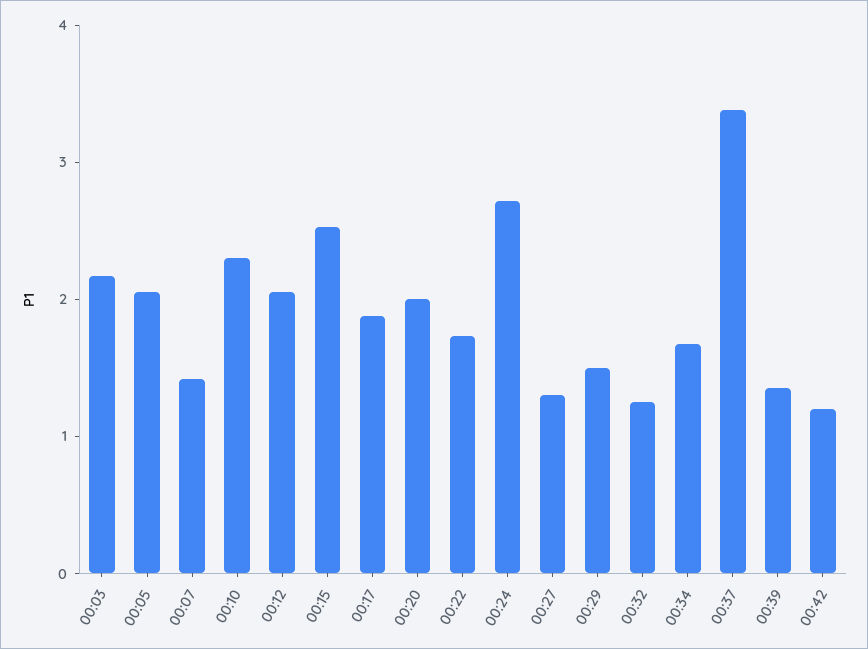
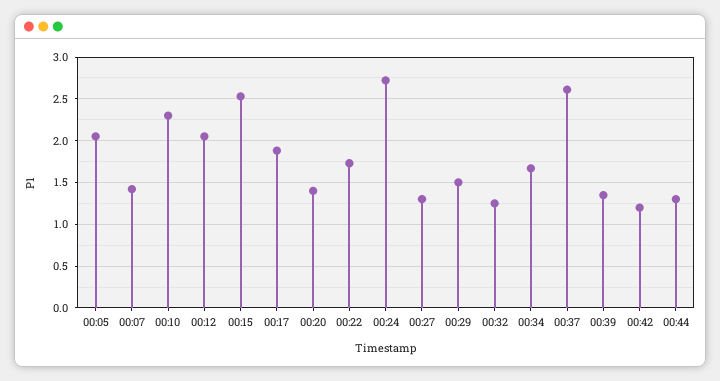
00:03: 2.2 -> none
00:20: 2 -> 1.4
00:37: 3.4 -> 2.6
00:44: none -> 1.3

